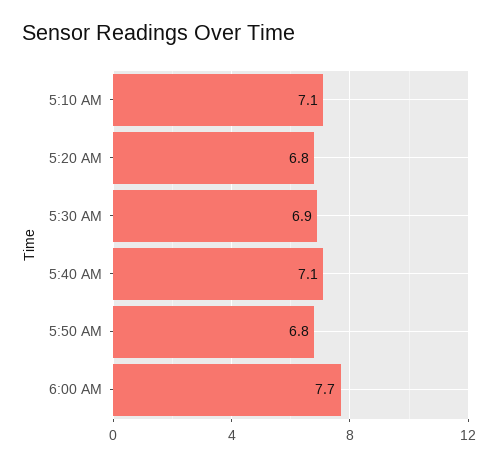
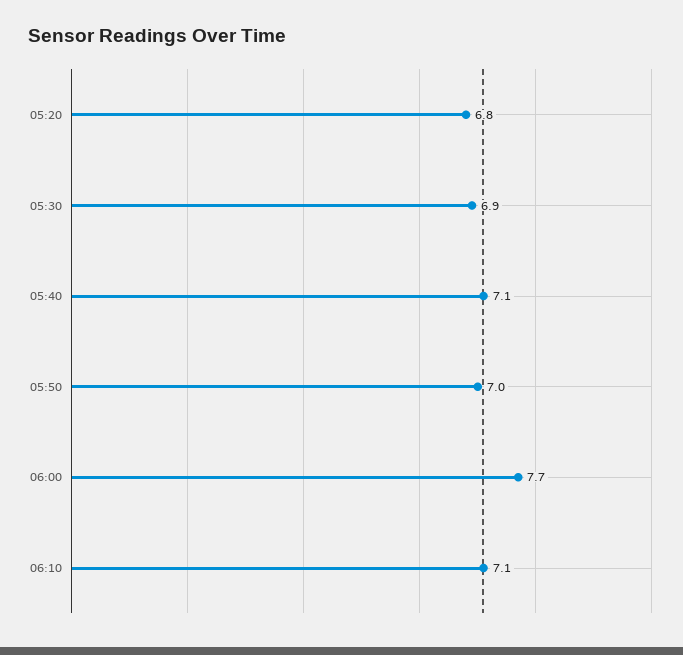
5:10 AM: 7.1 -> none
5:50 AM: 6.8 -> 7
06:10: none -> 7.1

